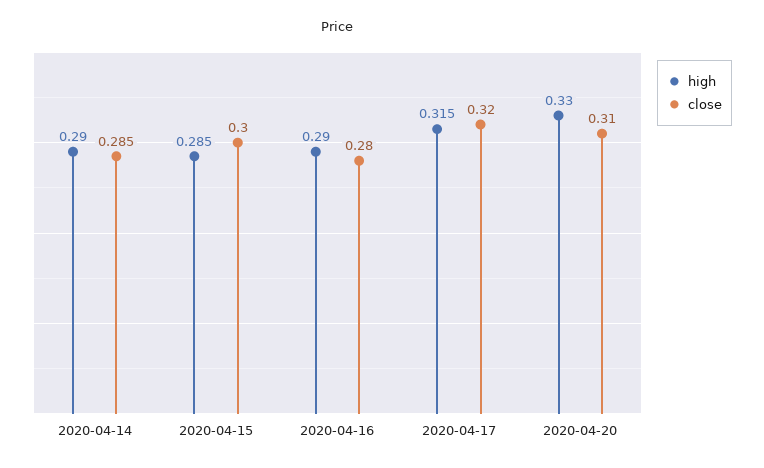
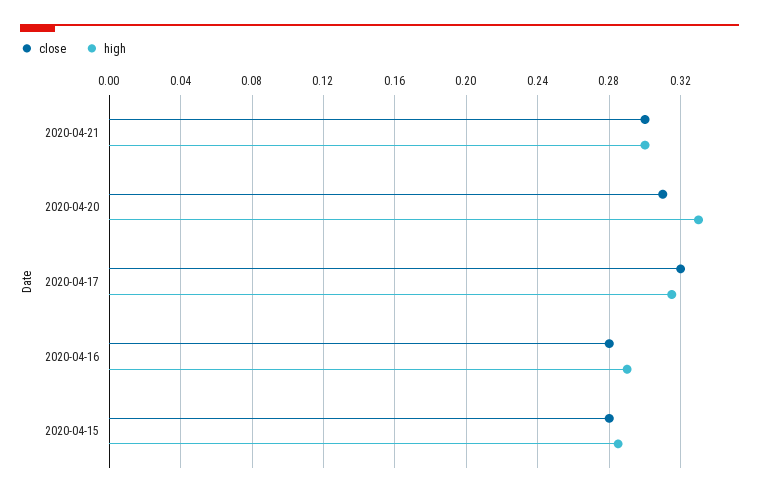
high, 2020-04-14: 0.29 -> none
close, 2020-04-14: 0.285 -> none
close, 2020-04-15: 0.3 -> 0.28
close, 2020-04-21: none -> 0.3
high, 2020-04-21: none -> 0.3

